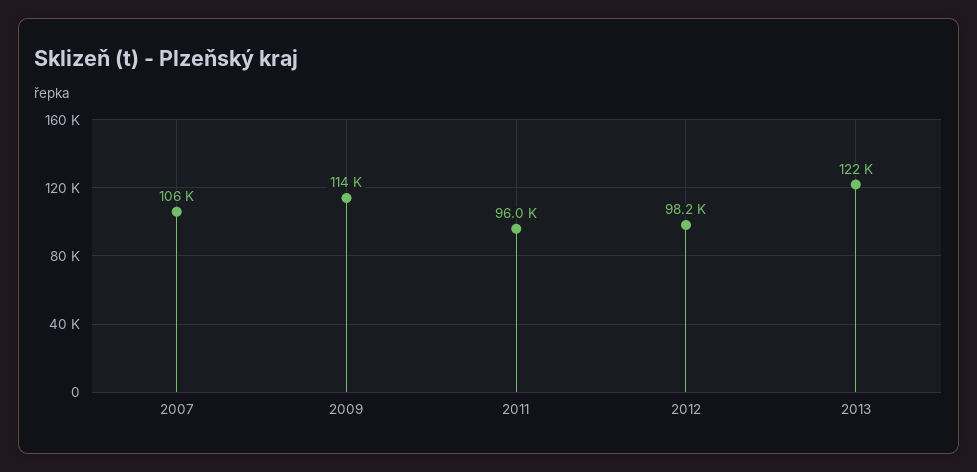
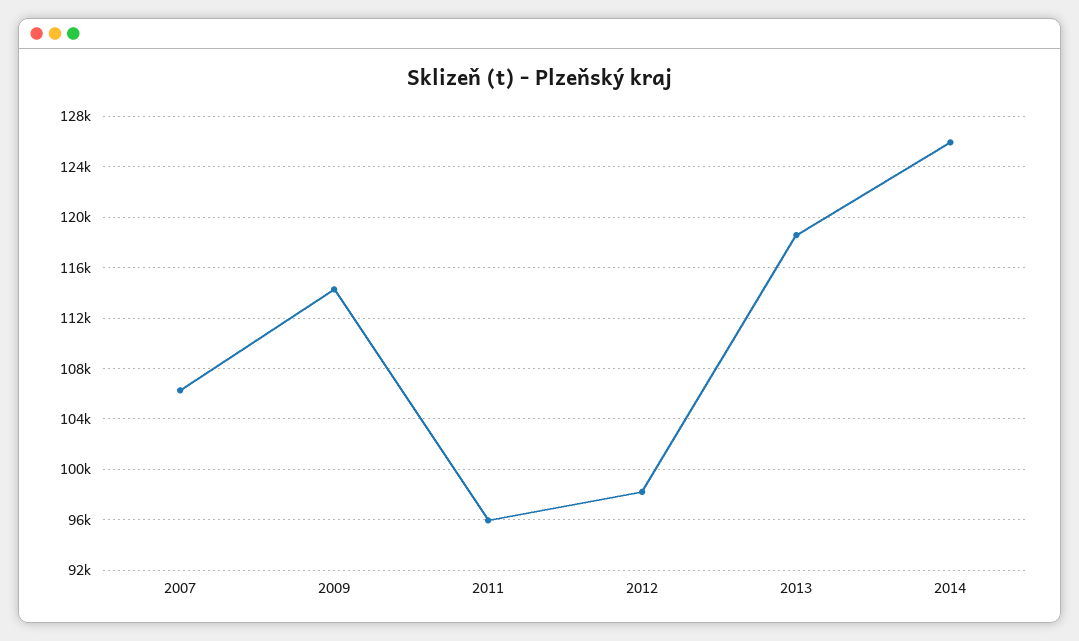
2013: 122000 -> 118500
2014: none -> 126000

